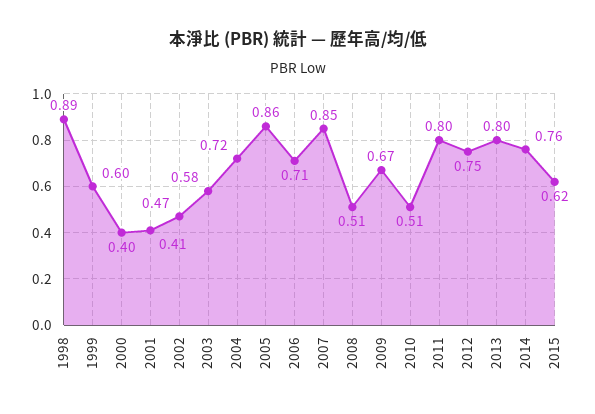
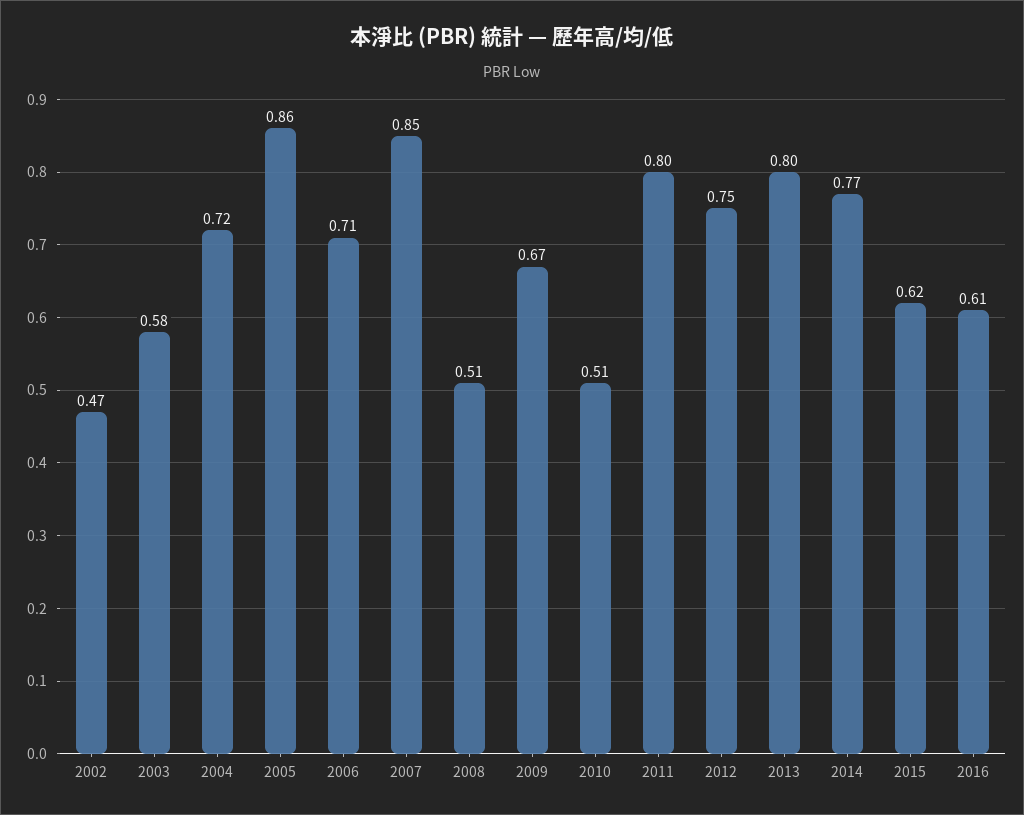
1998: 0.89 -> none
1999: 0.6 -> none
2000: 0.4 -> none
2001: 0.41 -> none
2014: 0.76 -> 0.77
2016: none -> 0.61

